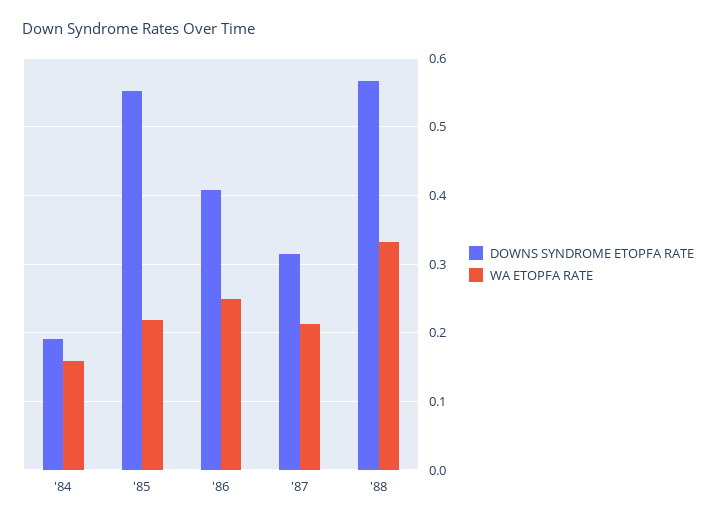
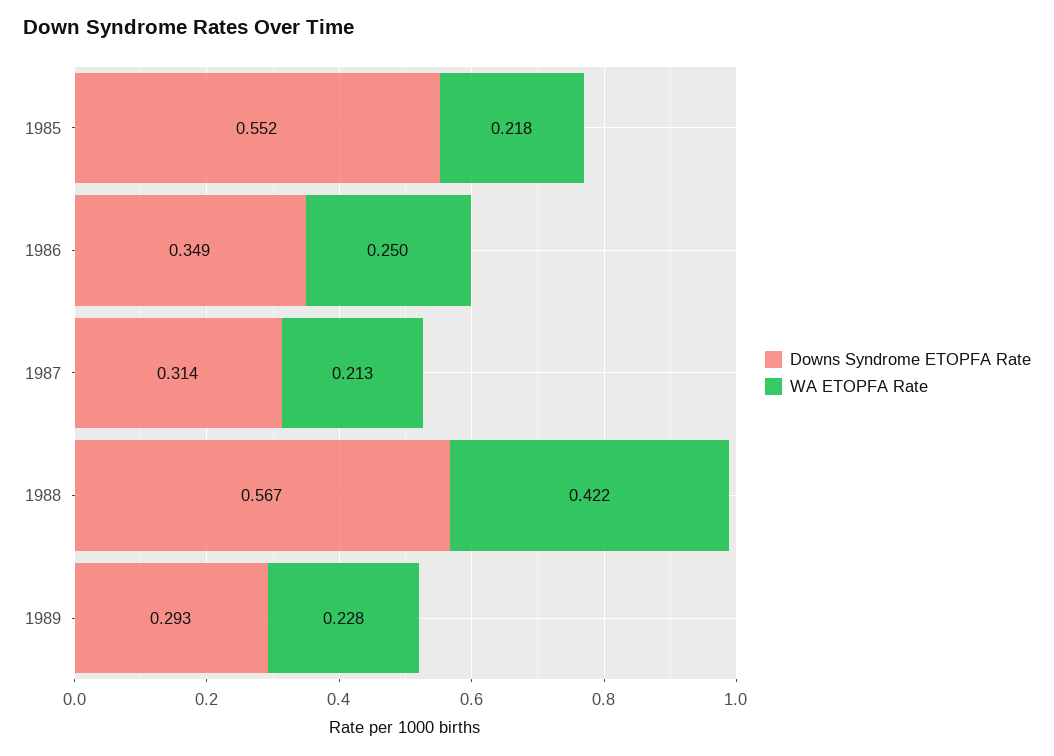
DOWNS SYNDROME ETOPFA RATE, '84: 0.19 -> none
WA ETOPFA RATE, '84: 0.16 -> none
DOWNS SYNDROME ETOPFA RATE, '86: 0.41 -> 0.349
WA ETOPFA RATE, '88: 0.33 -> 0.422
DOWNS SYNDROME ETOPFA RATE, 1989: none -> 0.293
WA ETOPFA RATE, 1989: none -> 0.228

